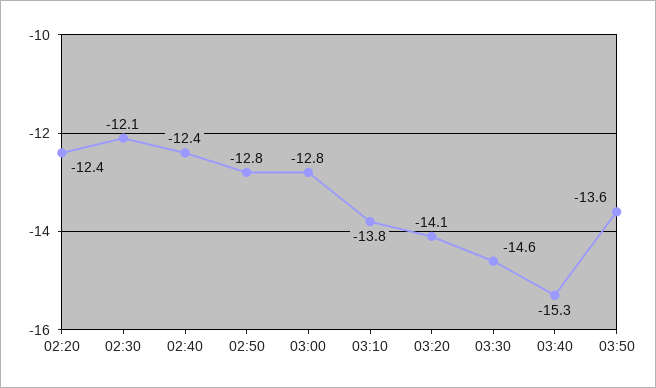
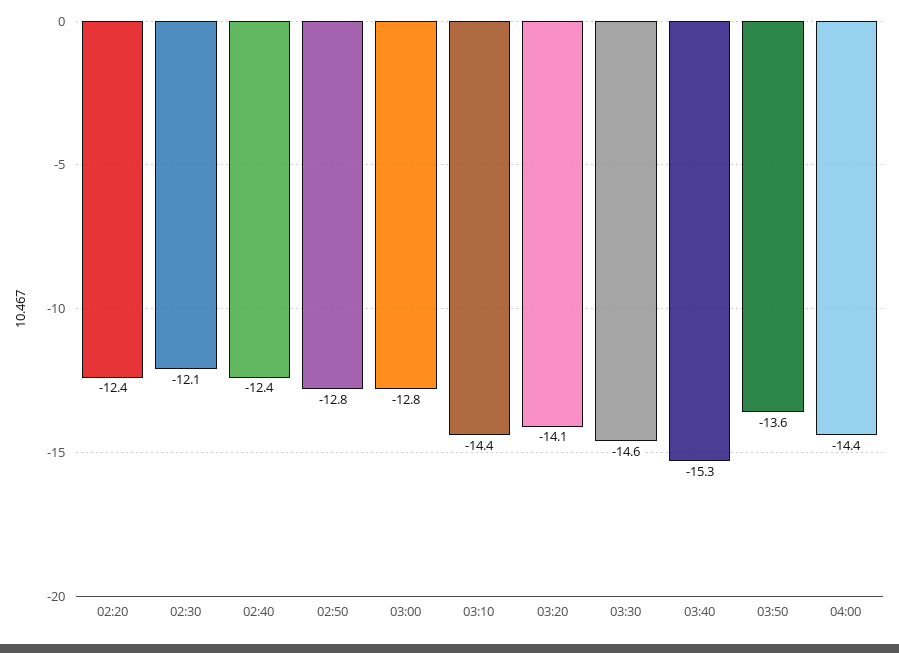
03:10: -13.8 -> -14.4
04:00: none -> -14.4

